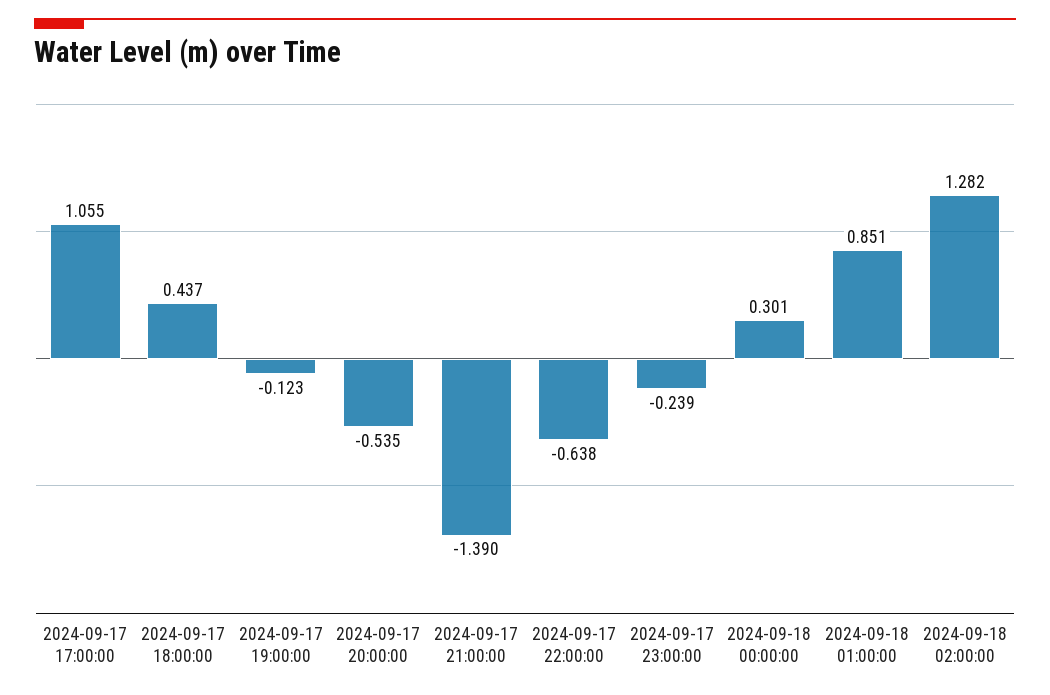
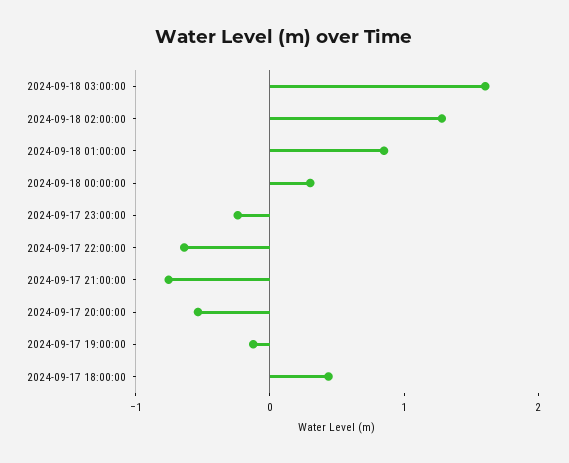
2024-09-17 17:00:00: 1.055 -> none
2024-09-17 21:00:00: -1.39 -> -0.8
2024-09-18 03:00:00: none -> 1.6

